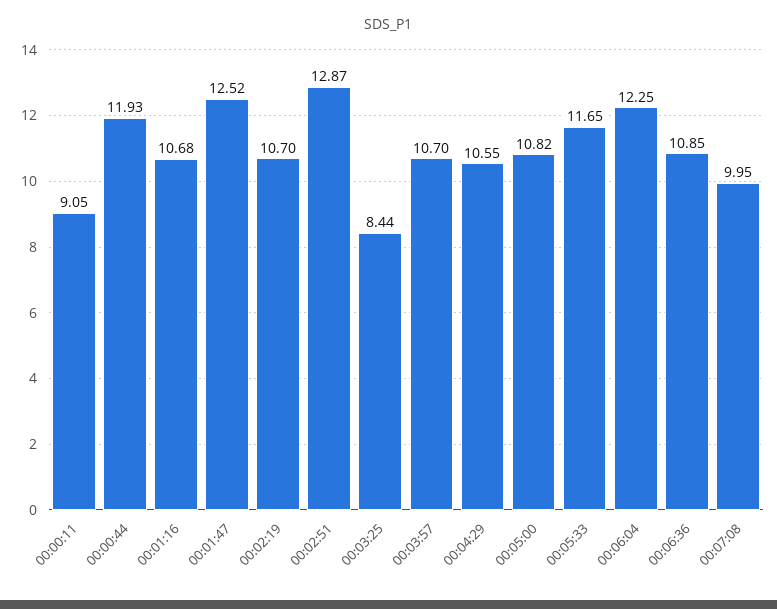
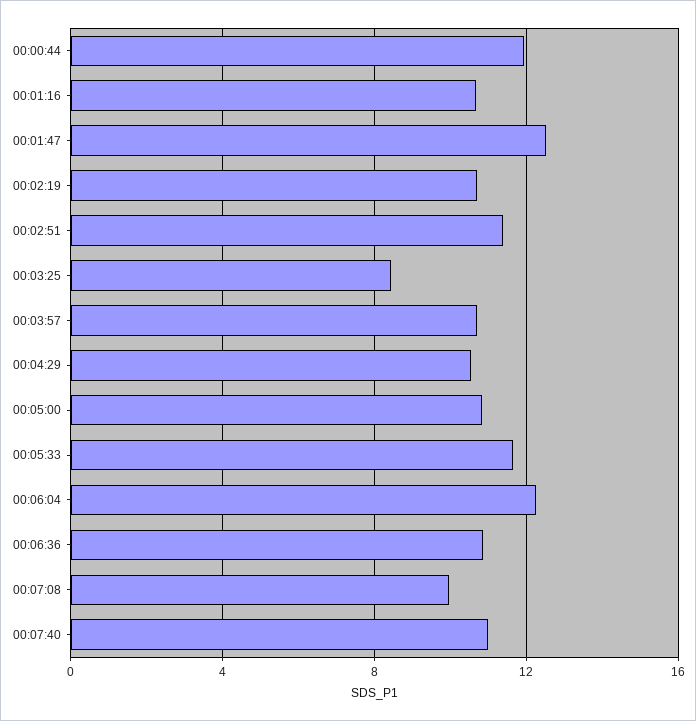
00:00:11: 9.05 -> none
00:02:51: 12.87 -> 11.5
00:07:40: none -> 11

